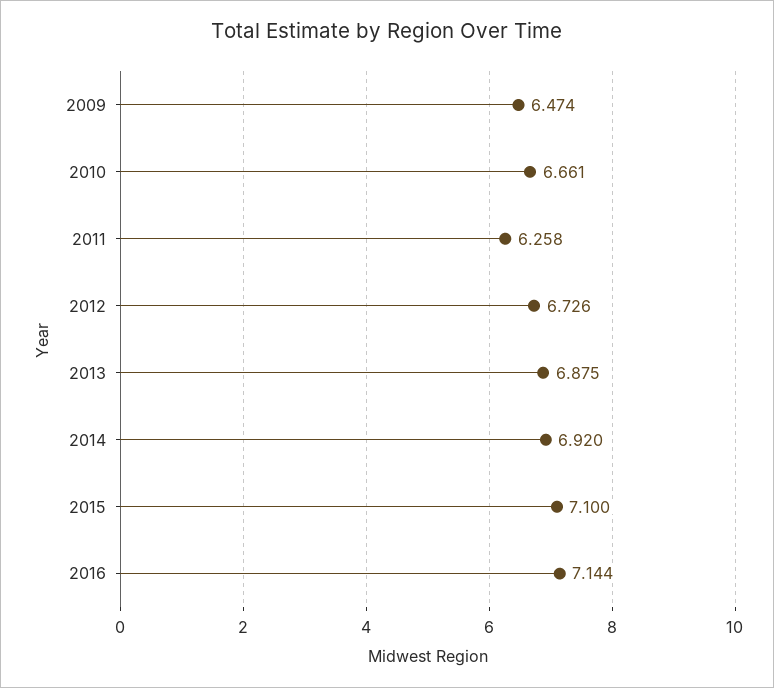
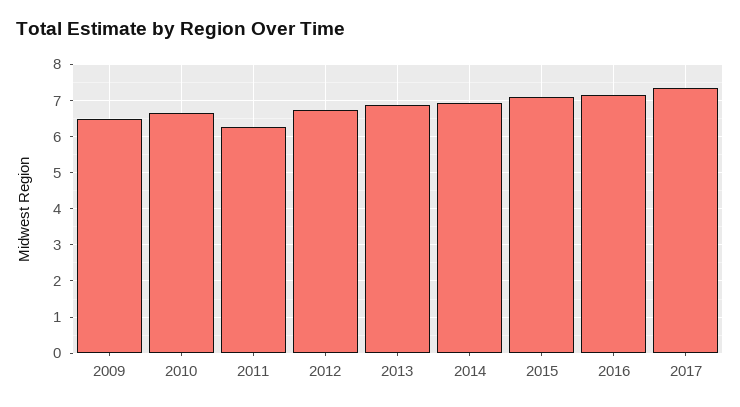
2017: none -> 7.4

